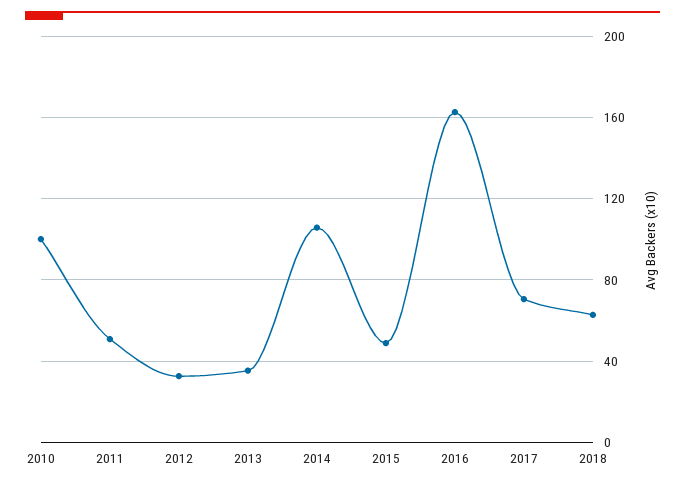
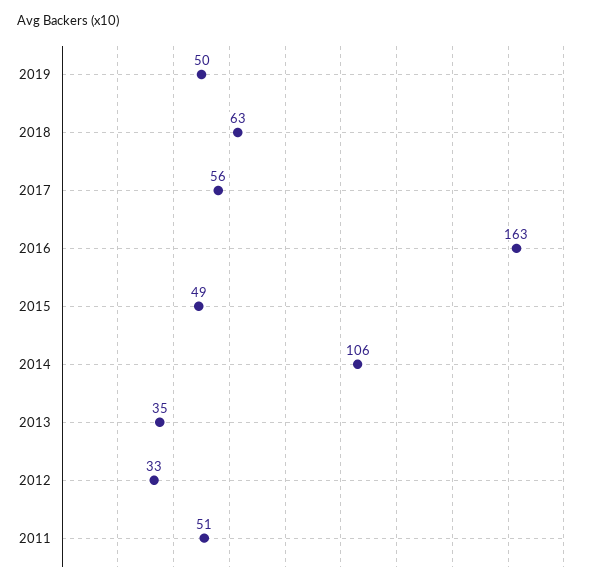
2010: 100 -> none
2017: 70 -> 56
2019: none -> 50

